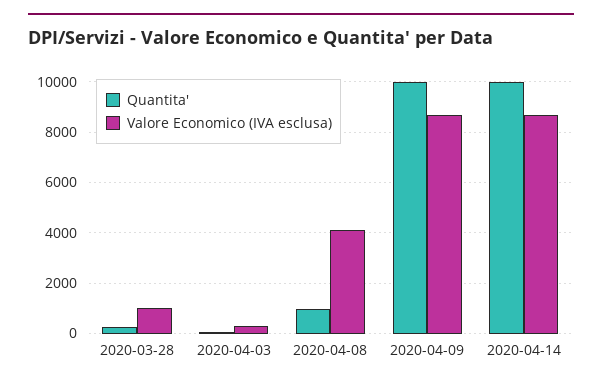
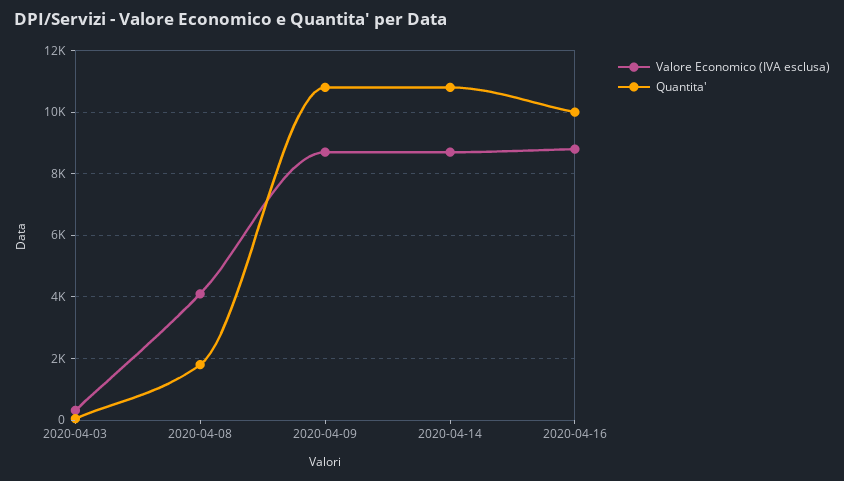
Quantita', 2020-03-28: 250 -> none
Valore Economico (IVA esclusa), 2020-03-28: 1000 -> none
Quantita', 2020-04-08: 1000 -> 1800
Quantita', 2020-04-09: 10000 -> 10800
Quantita', 2020-04-14: 10000 -> 10800
Valore Economico (IVA esclusa), 2020-04-16: none -> 8800
Quantita', 2020-04-16: none -> 10000

